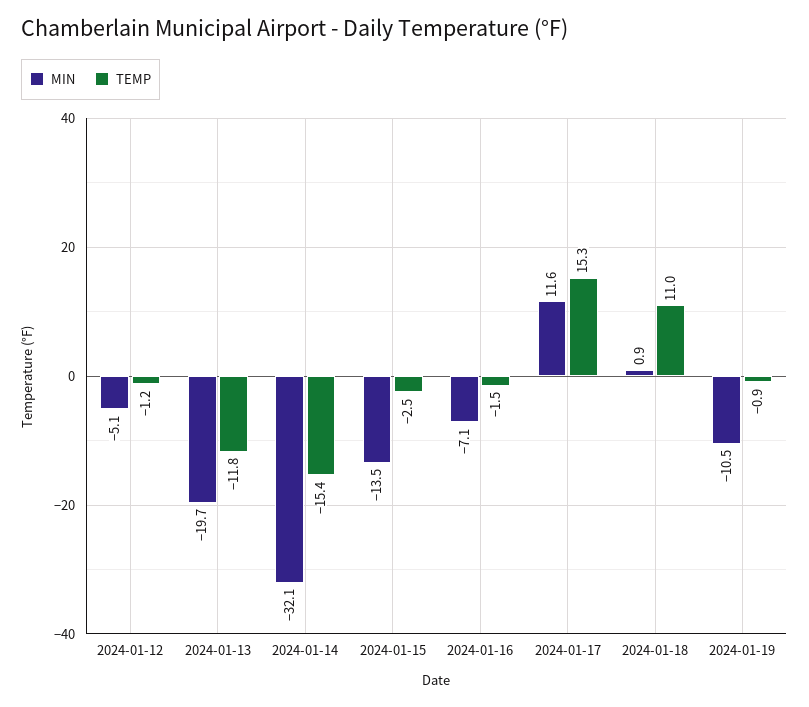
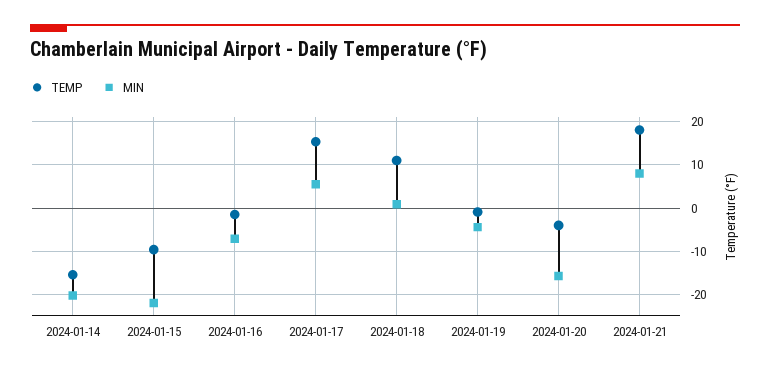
MIN, 2024-01-12: -5.1 -> none
TEMP, 2024-01-12: -1.2 -> none
MIN, 2024-01-13: -19.7 -> none
TEMP, 2024-01-13: -11.8 -> none
MIN, 2024-01-14: -32.1 -> -20
MIN, 2024-01-15: -13.5 -> -22
TEMP, 2024-01-15: -2.5 -> -10
MIN, 2024-01-17: 11.6 -> 6
MIN, 2024-01-19: -10.5 -> -4
TEMP, 2024-01-20: none -> -4
MIN, 2024-01-20: none -> -16
TEMP, 2024-01-21: none -> 18
MIN, 2024-01-21: none -> 8

